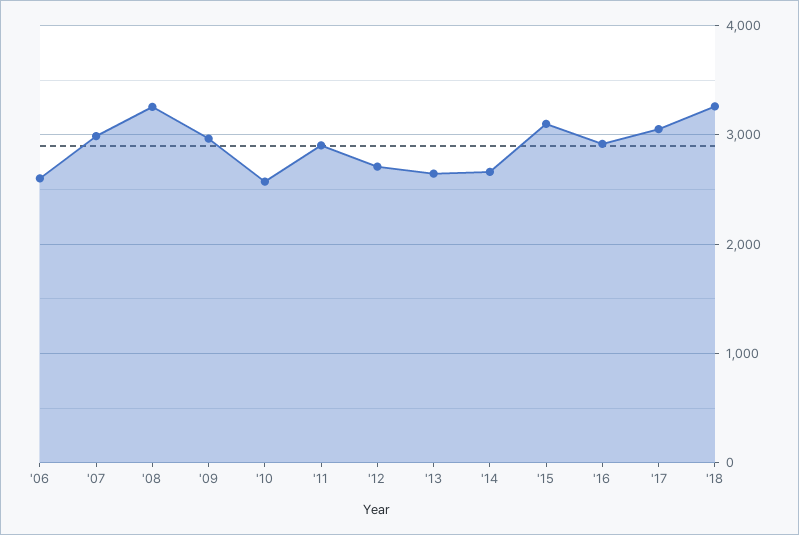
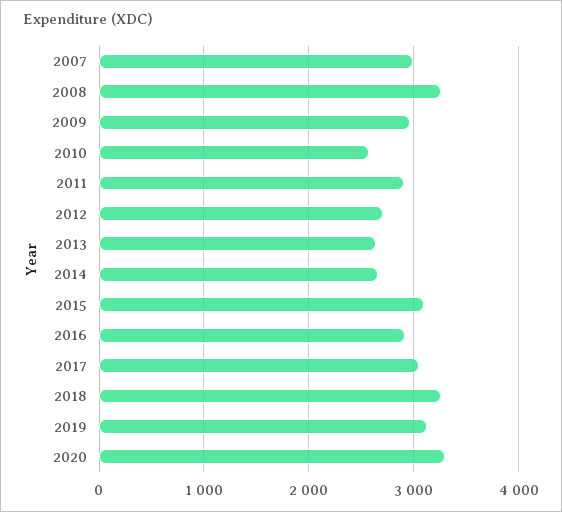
'06: 2600 -> none
2019: none -> 3100
2020: none -> 3300

